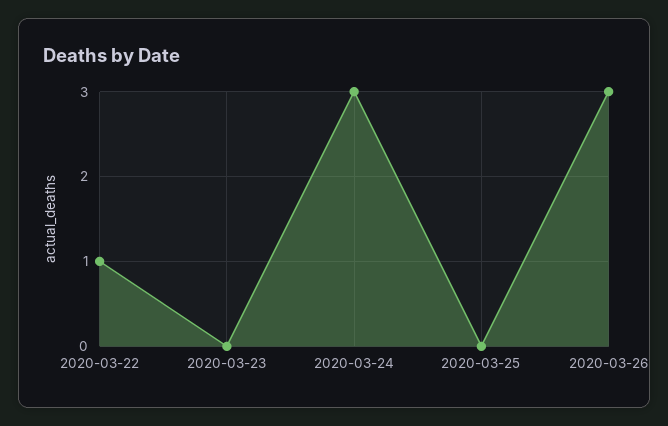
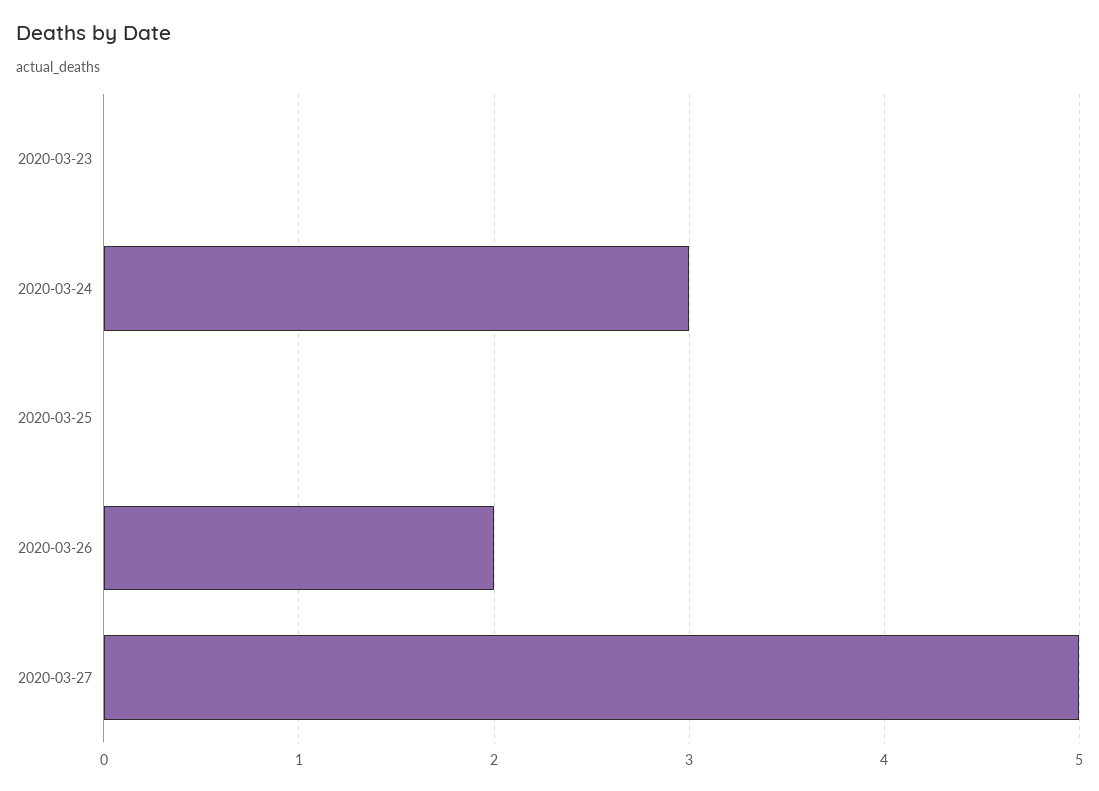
2020-03-22: 1 -> none
2020-03-26: 3 -> 2
2020-03-27: none -> 5

